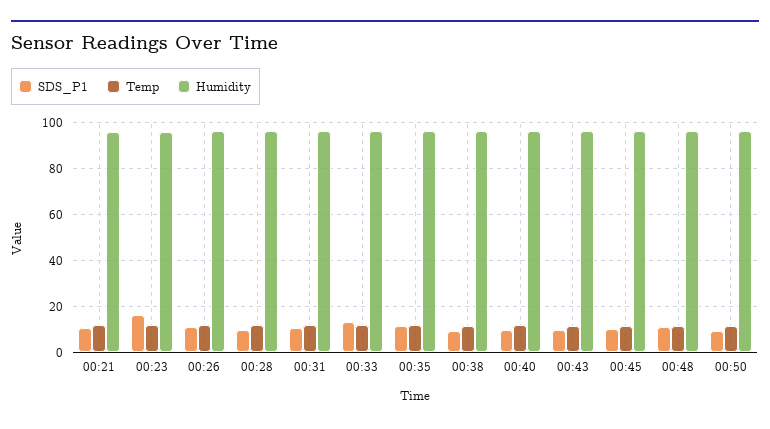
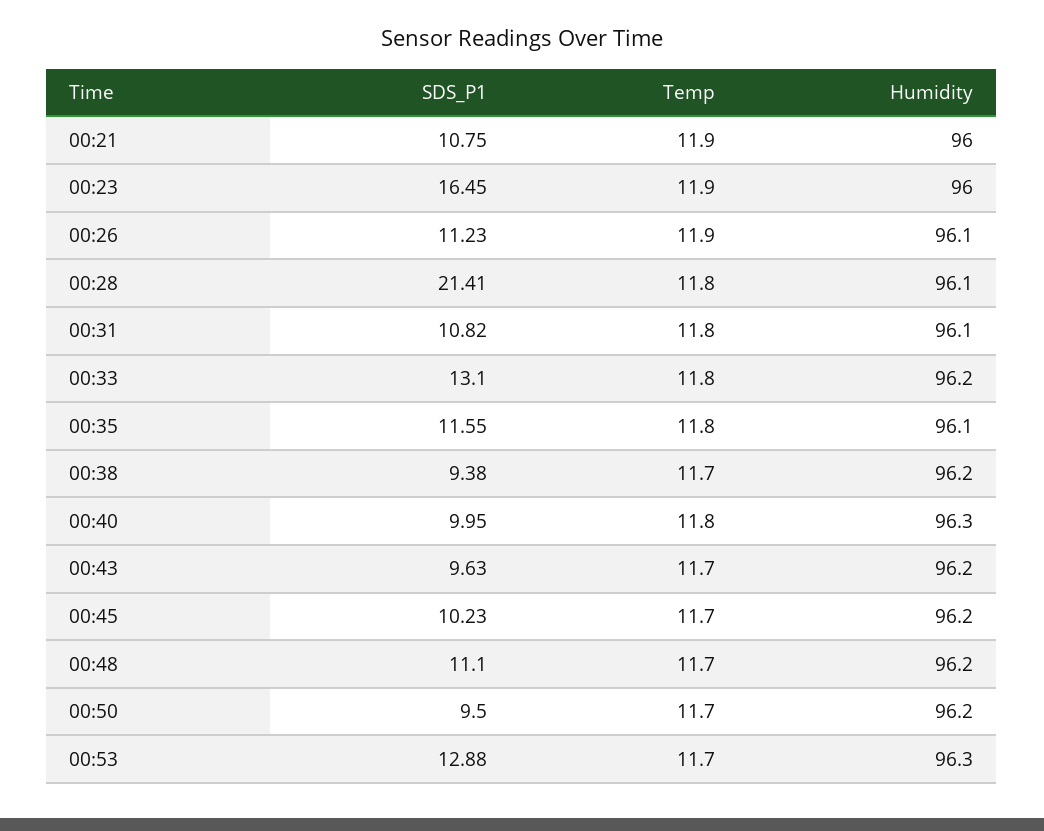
SDS_P1, 00:28: 10 -> 21.41
SDS_P1, 00:53: none -> 12.88
Temp, 00:53: none -> 11.7
Humidity, 00:53: none -> 96.3

